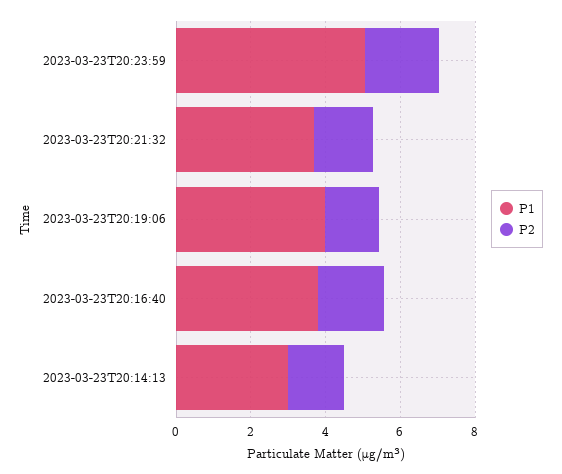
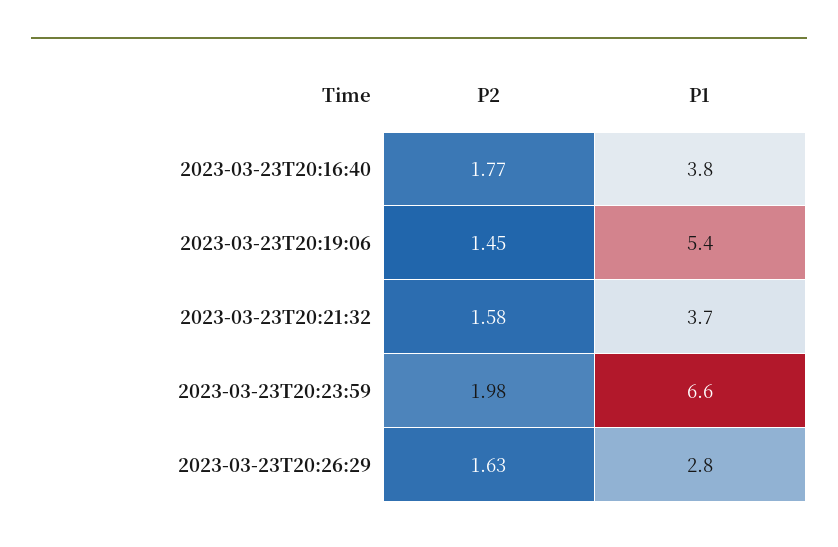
P1, 2023-03-23T20:23:59: 5 -> 6.6
P1, 2023-03-23T20:19:06: 4 -> 5.4
P1, 2023-03-23T20:14:13: 3 -> none
P2, 2023-03-23T20:14:13: 1.5 -> none
P2, 2023-03-23T20:26:29: none -> 1.63
P1, 2023-03-23T20:26:29: none -> 2.8

